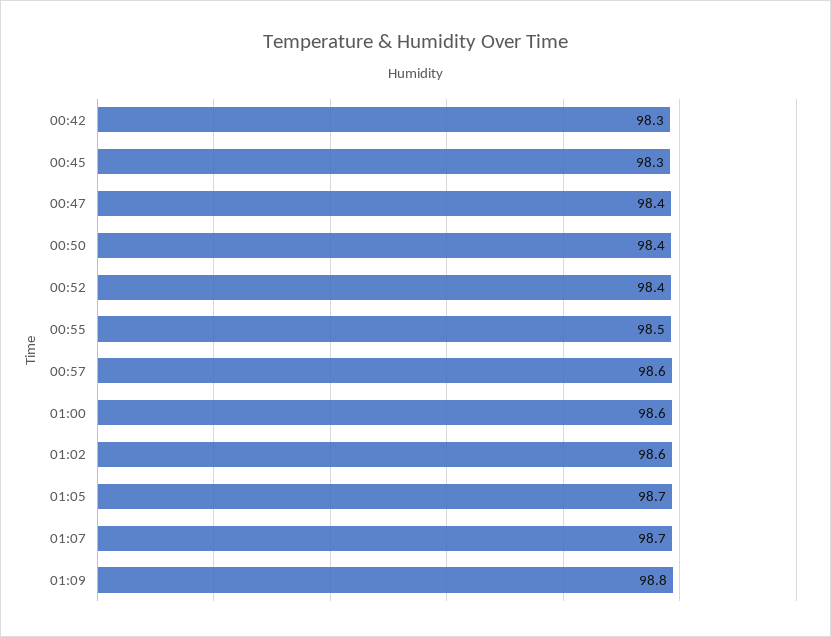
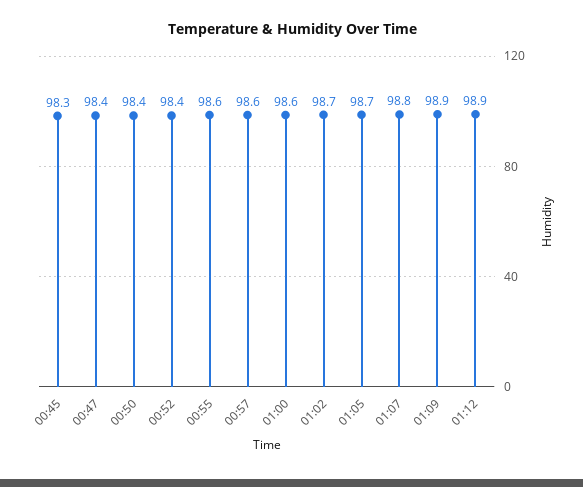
00:42: 98.3 -> none
00:55: 98.5 -> 98.6
01:02: 98.6 -> 98.7
01:07: 98.7 -> 98.8
01:09: 98.8 -> 98.9
01:12: none -> 98.9

